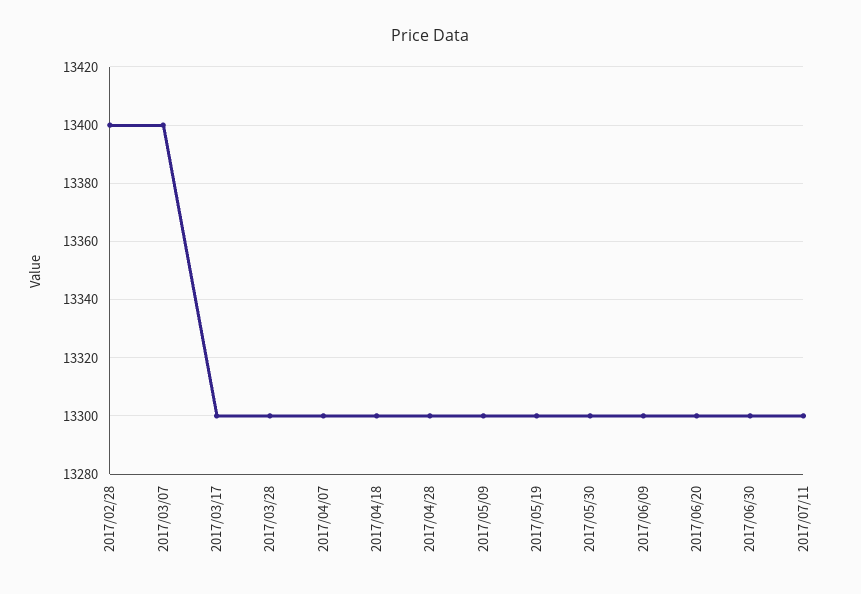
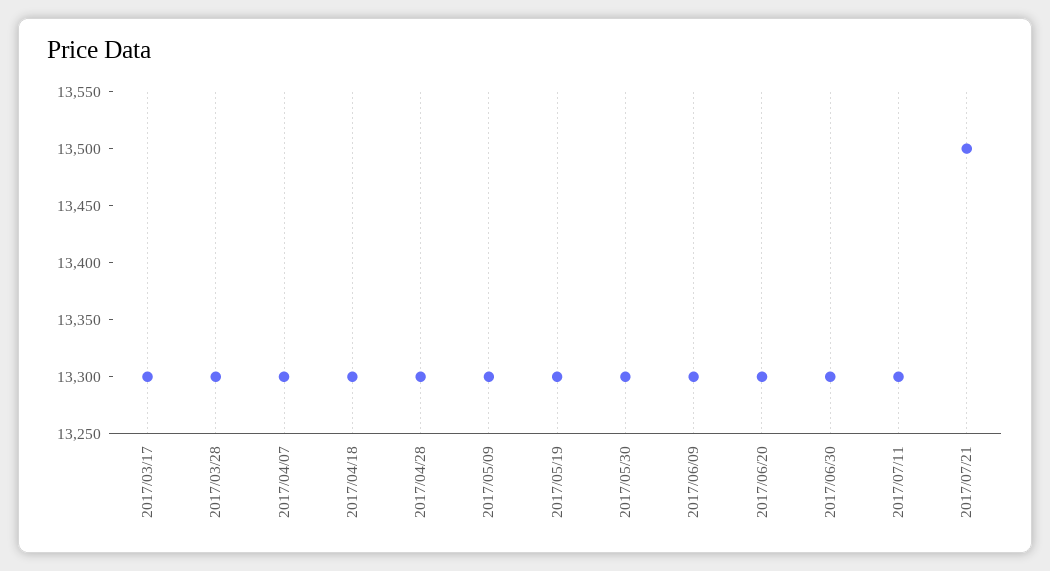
2017/02/28: 13400 -> none
2017/03/07: 13400 -> none
2017/07/21: none -> 13500

